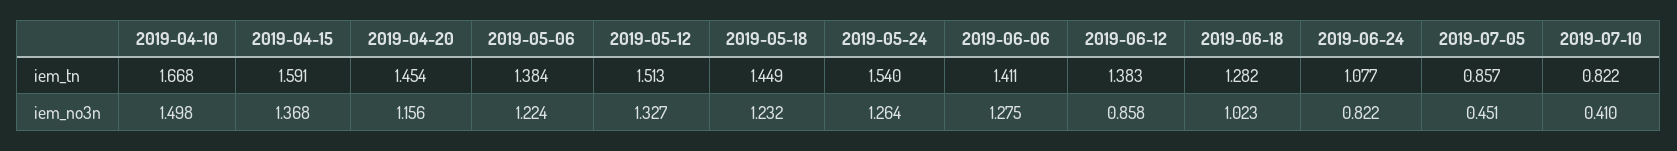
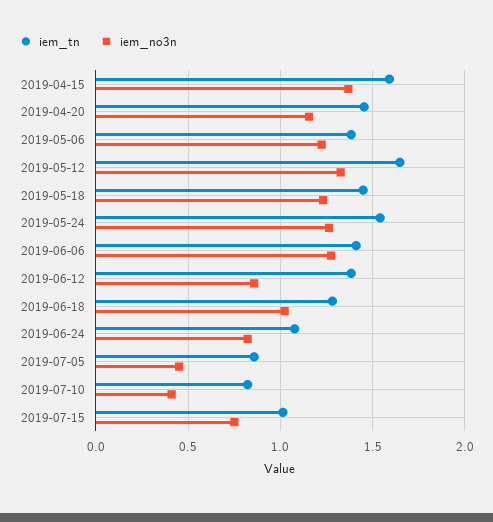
iem_tn, 2019-04-10: 1.668 -> none
iem_tn, 2019-05-12: 1.513 -> 1.65
iem_no3n, 2019-04-10: 1.498 -> none
iem_tn, 2019-07-15: none -> 1
iem_no3n, 2019-07-15: none -> 0.75

